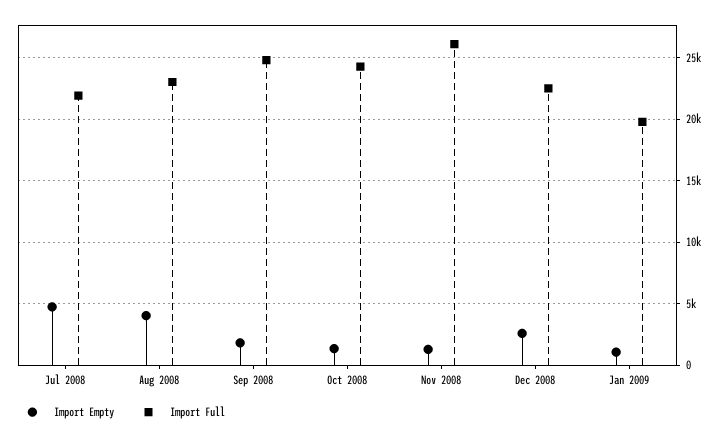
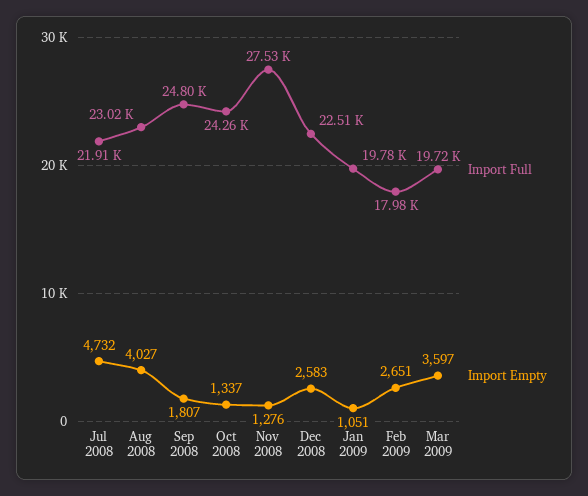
Import Full, Nov 2008: 26000 -> 27530
Import Full, Feb 2009: none -> 17980
Import Empty, Feb 2009: none -> 2651
Import Full, Mar 2009: none -> 19720
Import Empty, Mar 2009: none -> 3597

